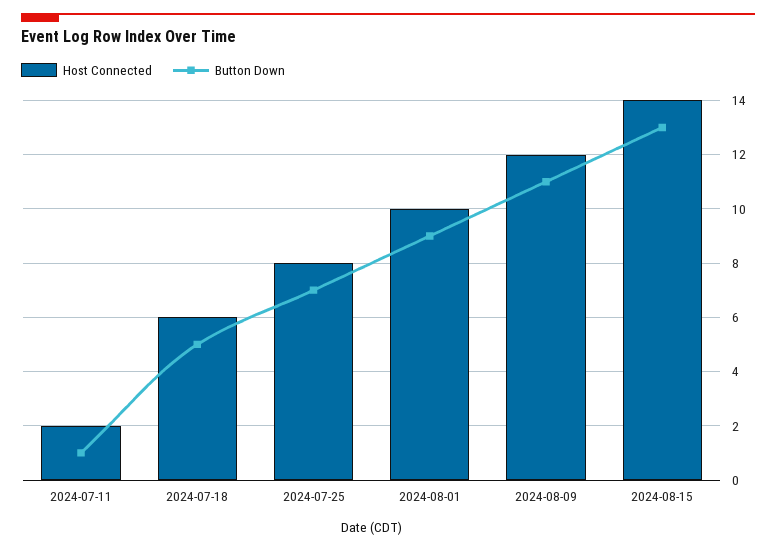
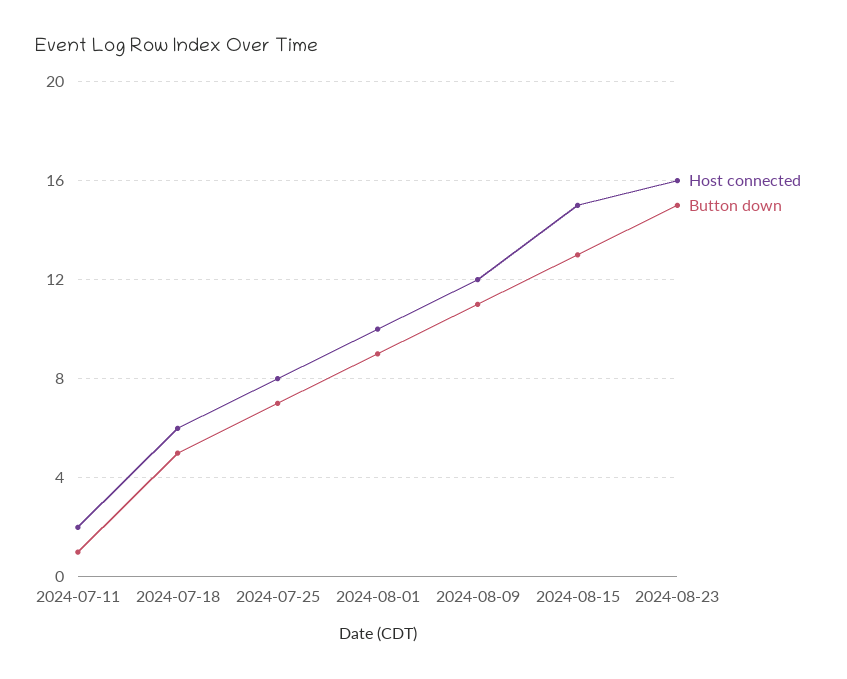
Host Connected, 2024-08-15: 14 -> 15
Host Connected, 2024-08-23: none -> 16
Button Down, 2024-08-23: none -> 15

